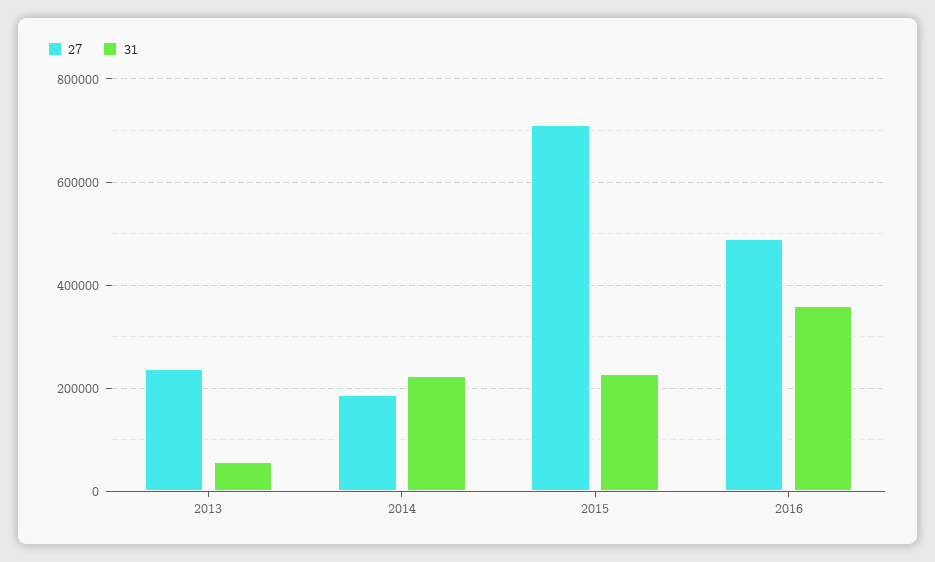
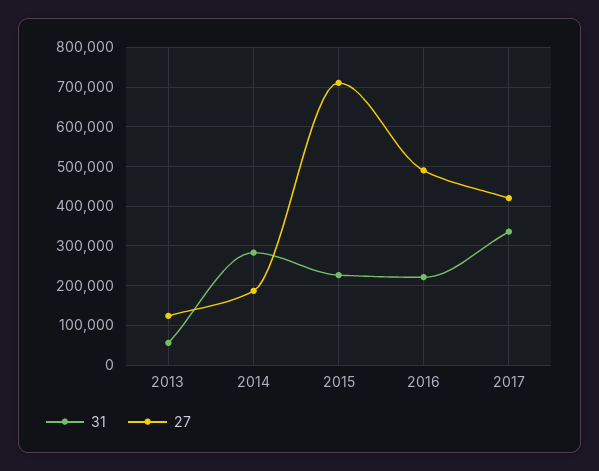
27, 2013: 240000 -> 120000
31, 2014: 220000 -> 280000
31, 2016: 360000 -> 220000
31, 2017: none -> 340000
27, 2017: none -> 420000

